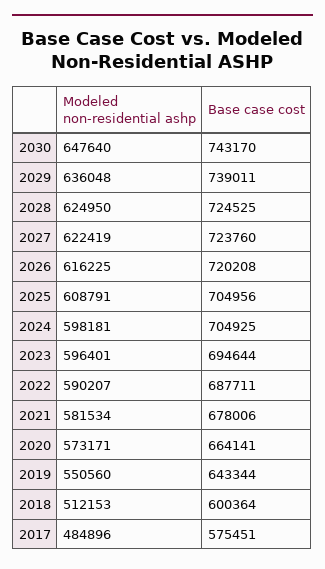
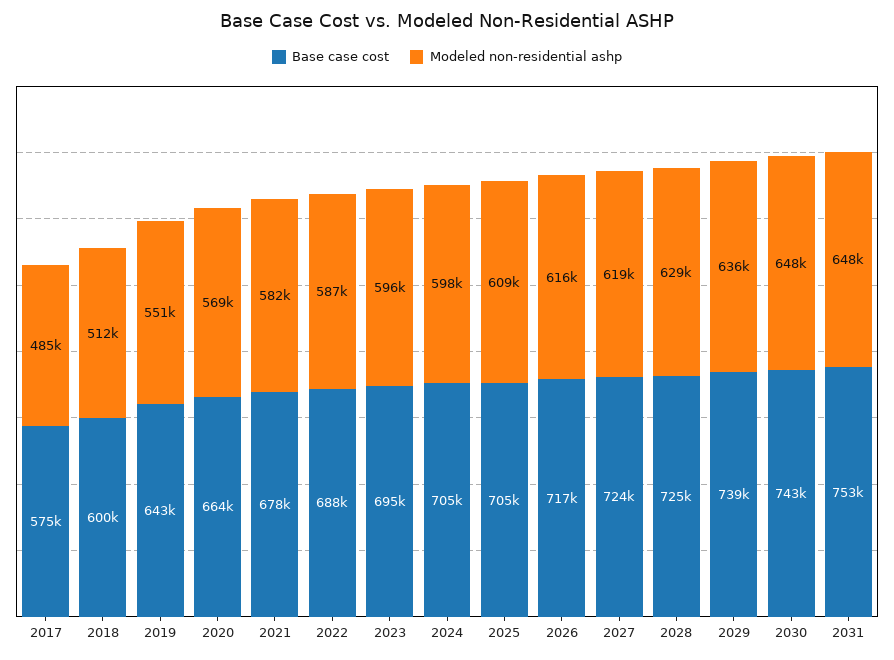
Modeled non-residential ashp, 2028: 624950 -> 629000
Modeled non-residential ashp, 2027: 622419 -> 619000
Base case cost, 2026: 720208 -> 717000
Modeled non-residential ashp, 2022: 590207 -> 587000
Modeled non-residential ashp, 2020: 573171 -> 569000
Base case cost, 2031: none -> 753000
Modeled non-residential ashp, 2031: none -> 648000

